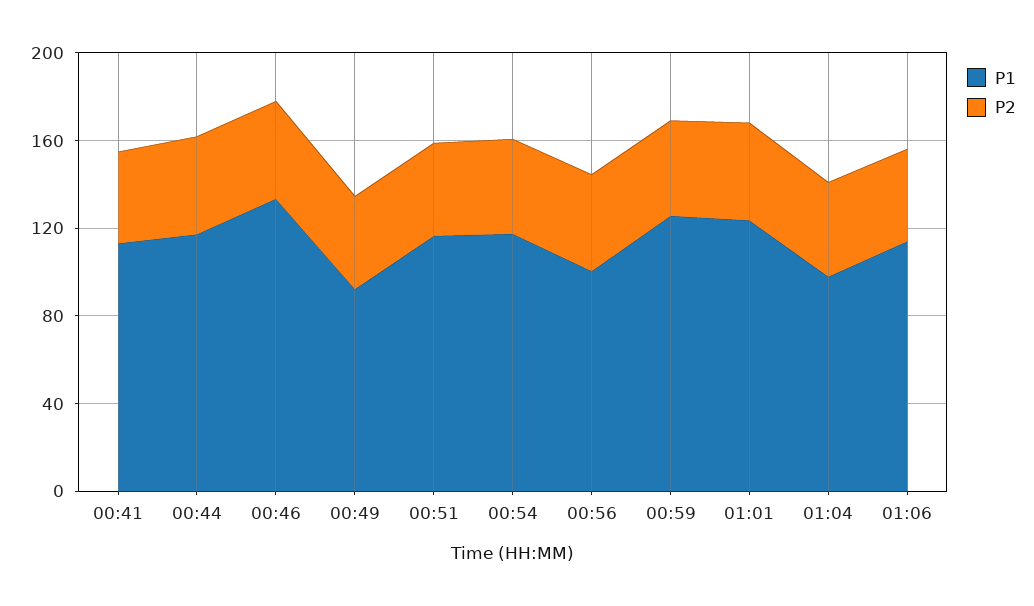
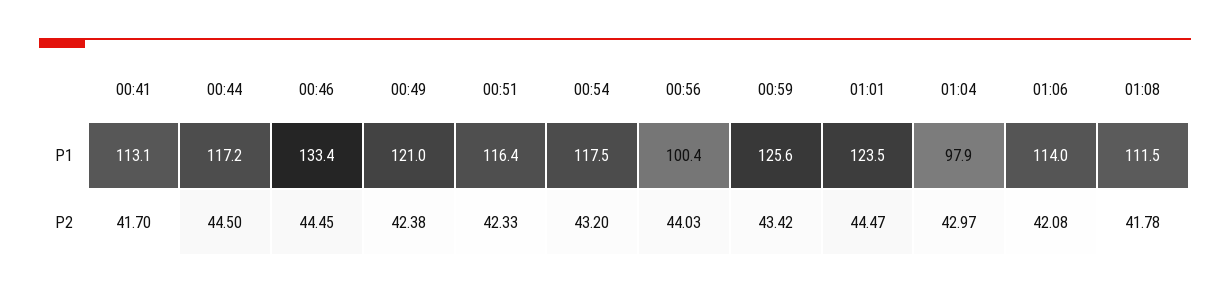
P1, 00:49: 90 -> 121
P1, 01:08: none -> 111.5
P2, 01:08: none -> 41.78

